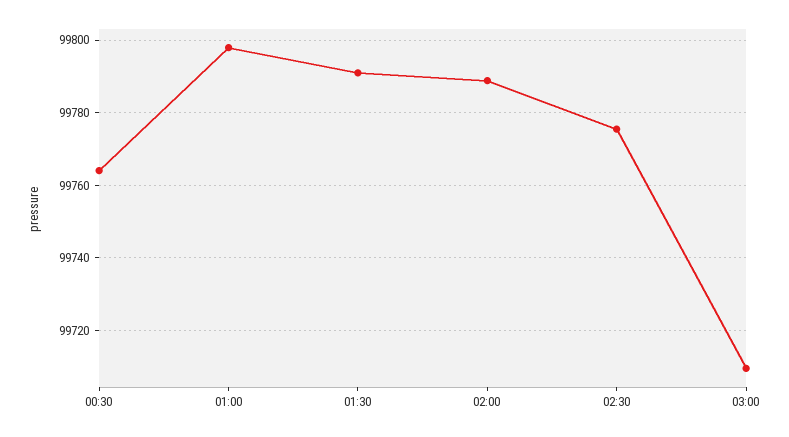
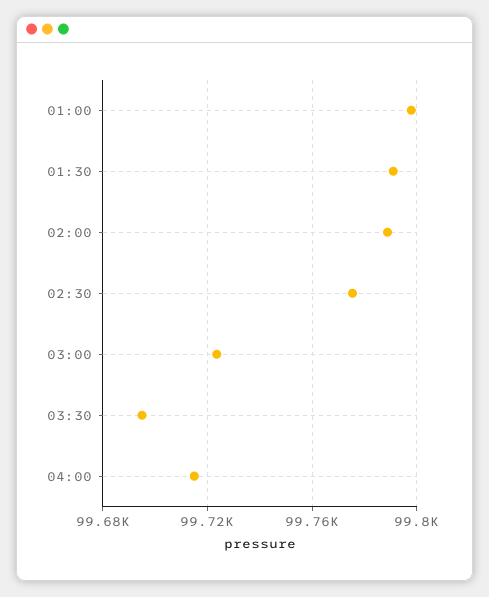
00:30: 99764 -> none
03:00: 99710 -> 99725
03:30: none -> 99695
04:00: none -> 99715

